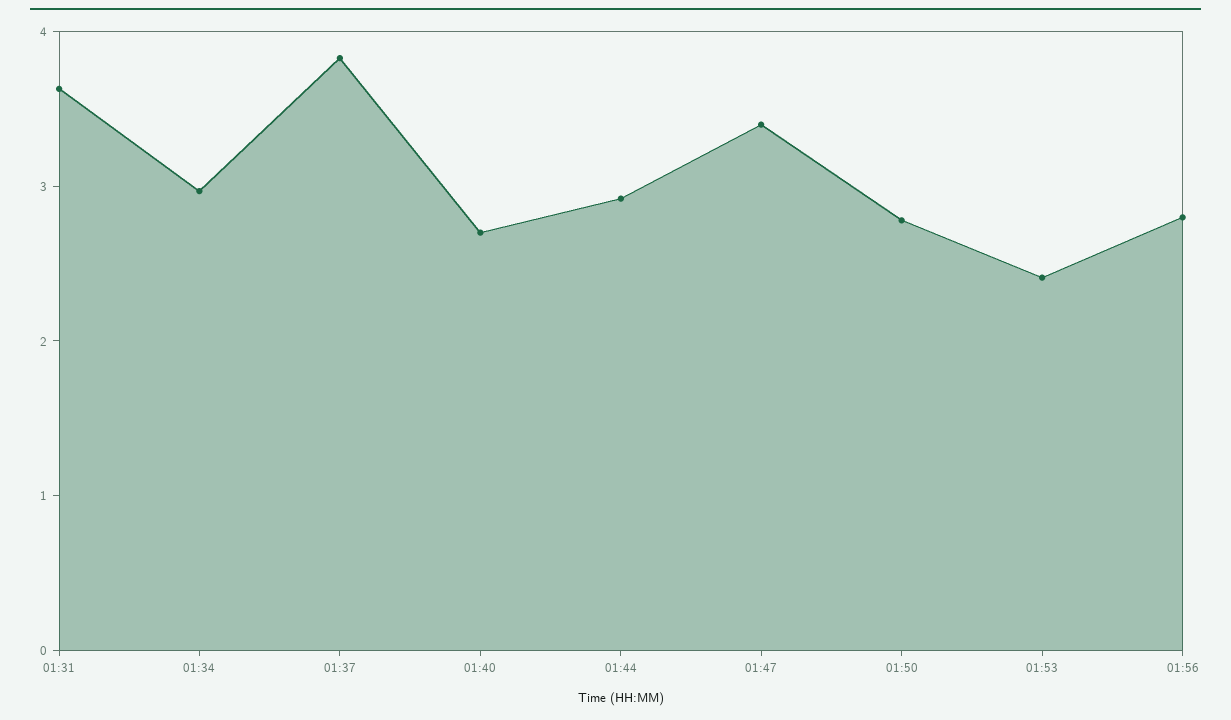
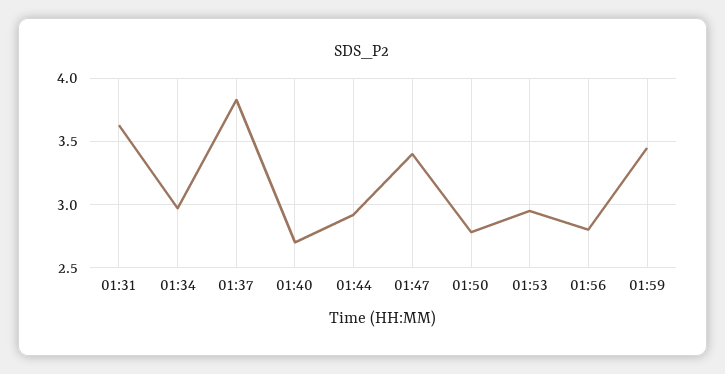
01:53: 2.4 -> 2.95
01:59: none -> 3.45

